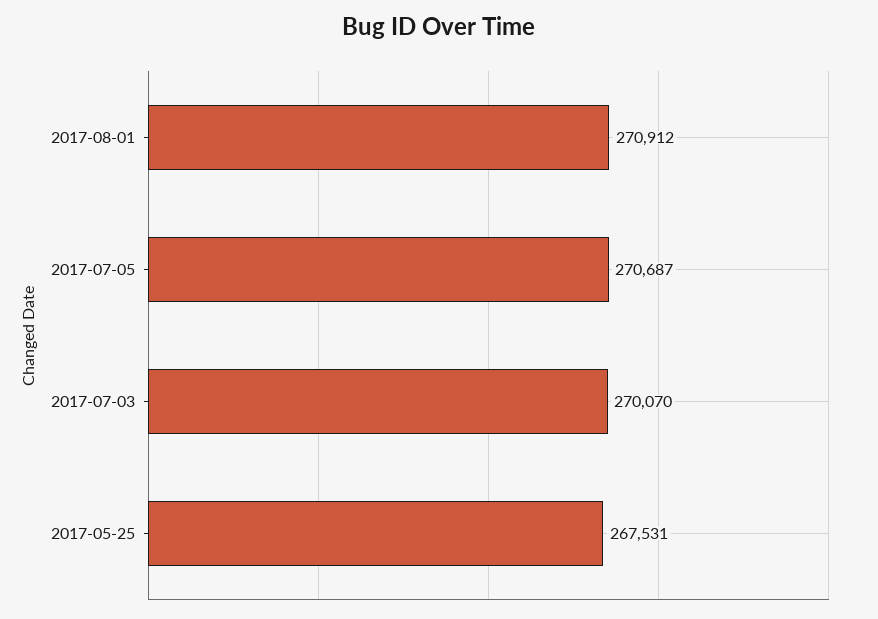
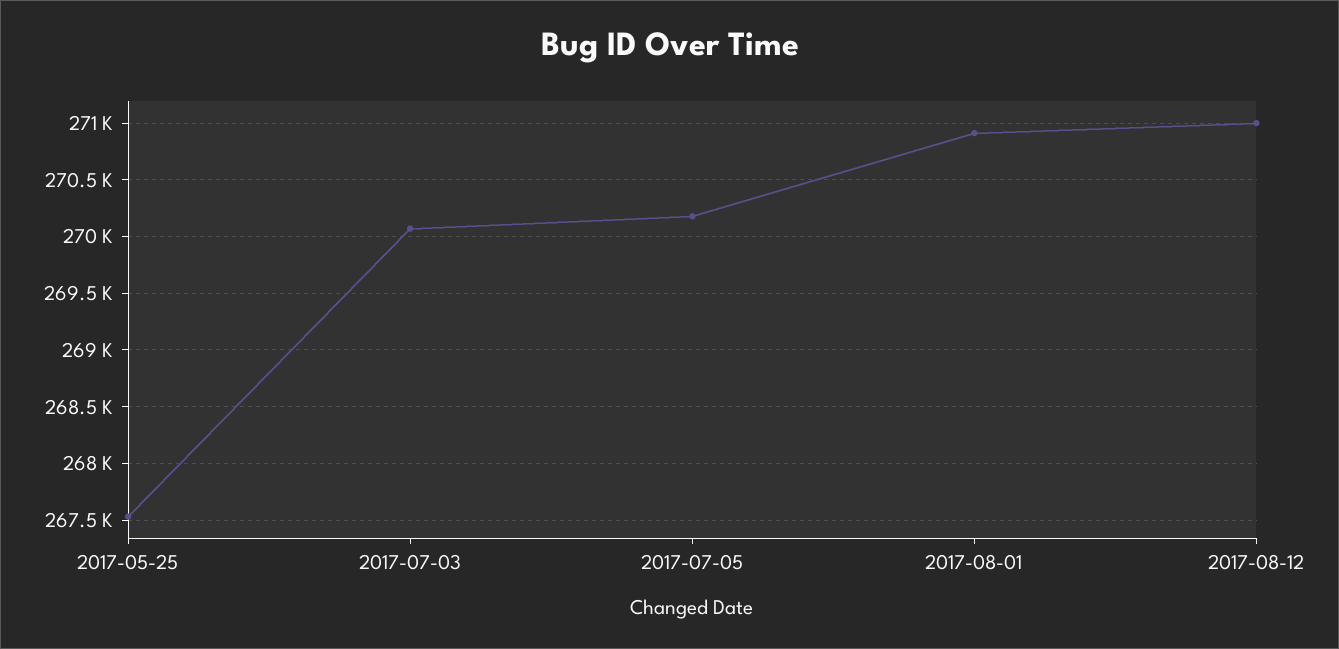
2017-07-05: 270687 -> 270200
2017-08-12: none -> 271000

